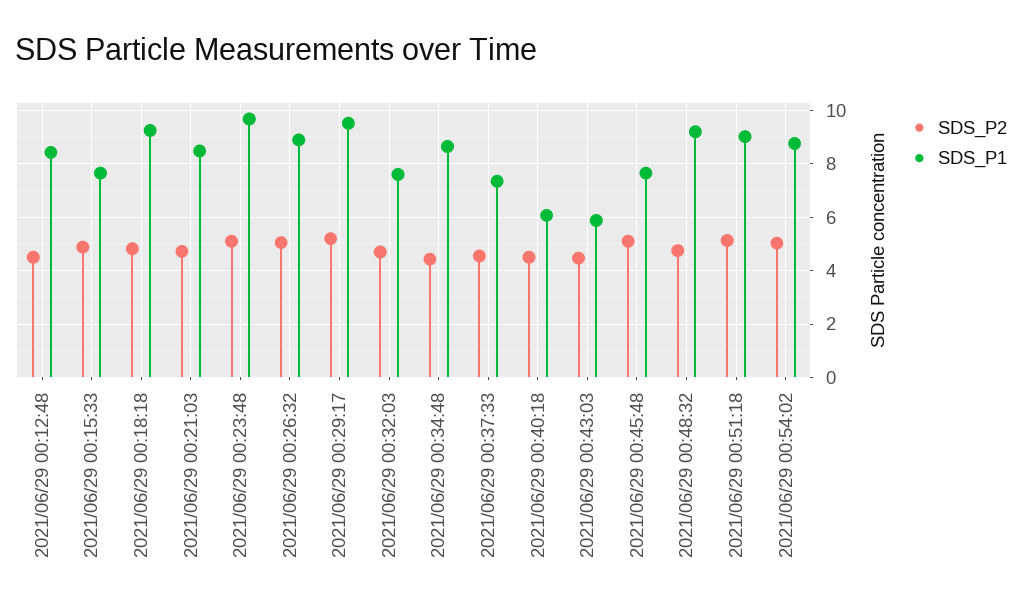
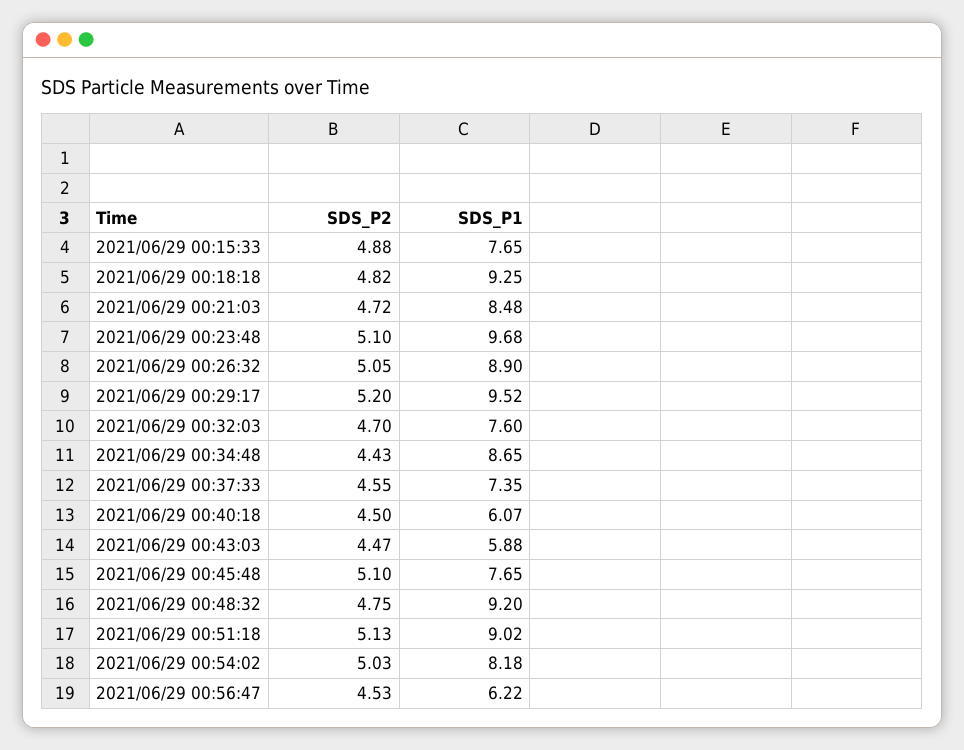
SDS_P2, 2021/06/29 00:12:48: 4.5 -> none
SDS_P1, 2021/06/29 00:12:48: 8.5 -> none
SDS_P1, 2021/06/29 00:54:02: 8.75 -> 8.18
SDS_P2, 2021/06/29 00:56:47: none -> 4.53
SDS_P1, 2021/06/29 00:56:47: none -> 6.22

